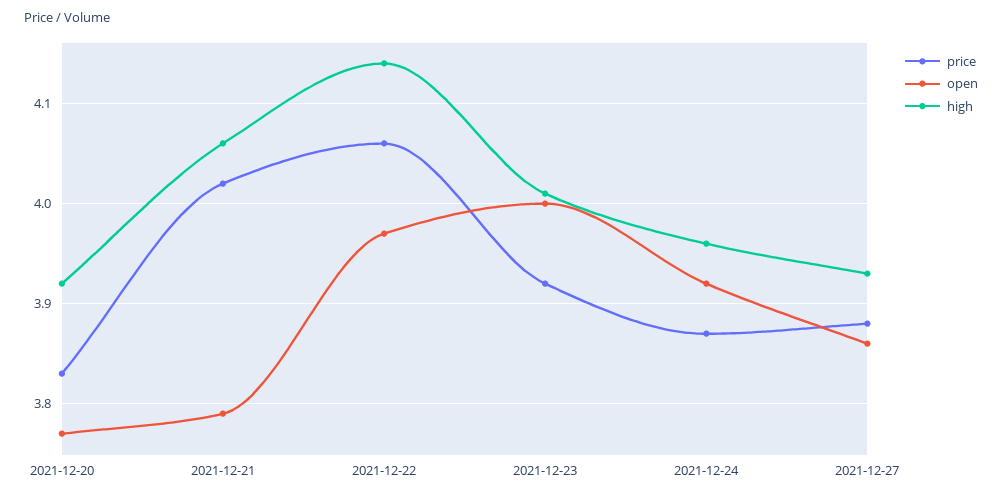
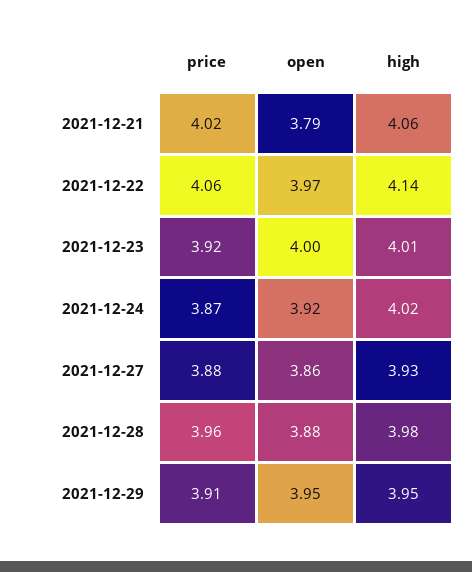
price, 2021-12-20: 3.83 -> none
open, 2021-12-20: 3.77 -> none
high, 2021-12-20: 3.92 -> none
high, 2021-12-24: 3.96 -> 4.02
price, 2021-12-28: none -> 3.96
open, 2021-12-28: none -> 3.88
high, 2021-12-28: none -> 3.98
price, 2021-12-29: none -> 3.91
open, 2021-12-29: none -> 3.95
high, 2021-12-29: none -> 3.95

